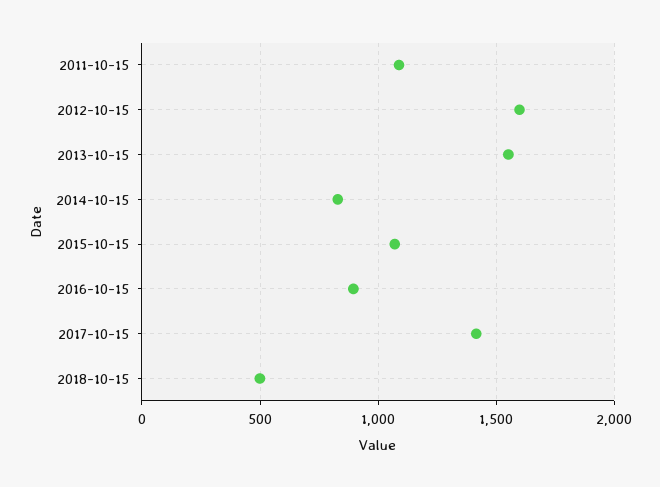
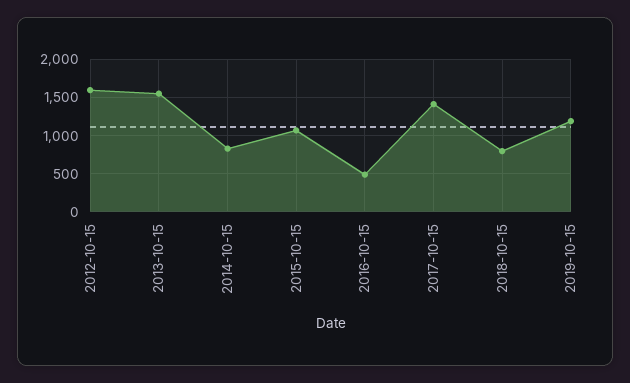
2011-10-15: 1100 -> none
2016-10-15: 900 -> 500
2018-10-15: 500 -> 800
2019-10-15: none -> 1200

